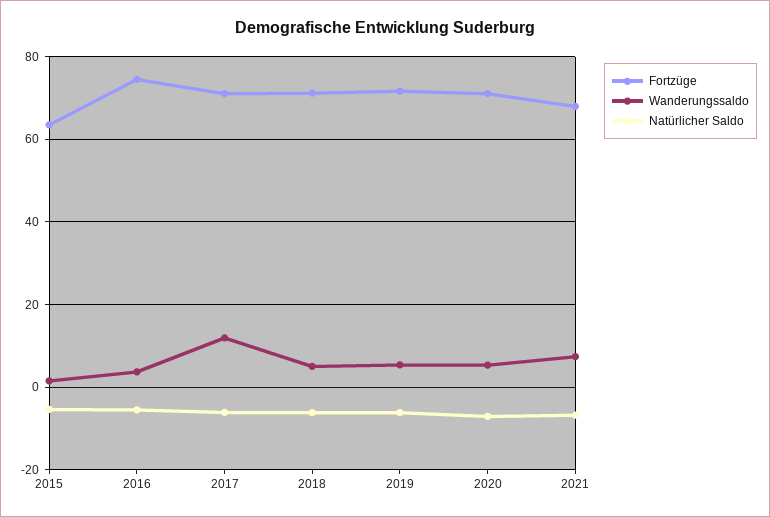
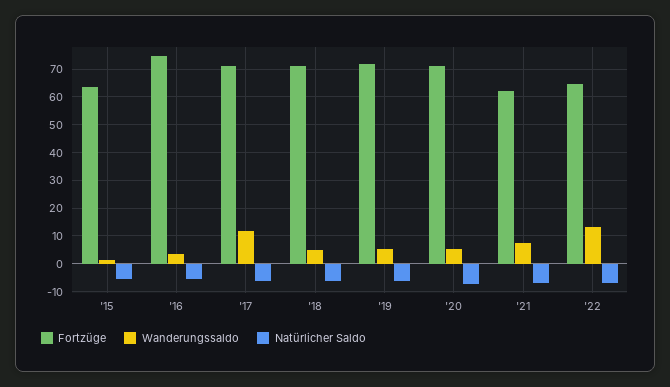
Fortzüge, 2021: 68 -> 62.5
Fortzüge, '22: none -> 65
Wanderungssaldo, '22: none -> 12.5
Natürlicher Saldo, '22: none -> -7.5

